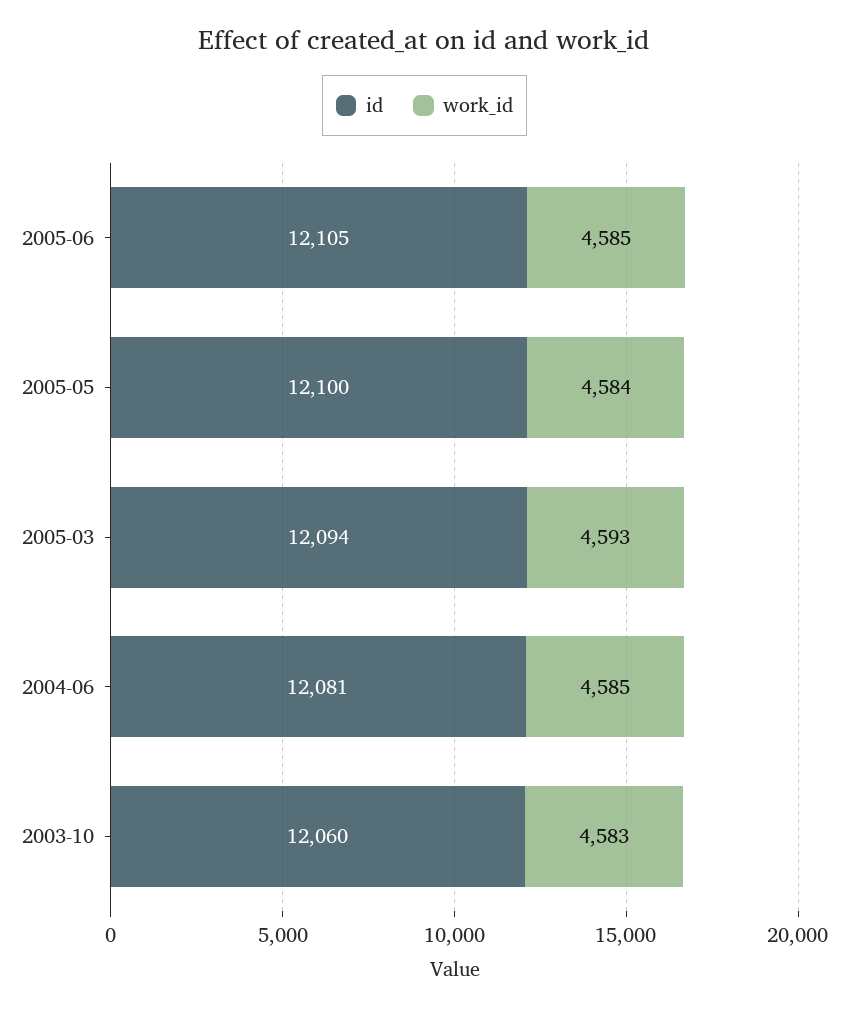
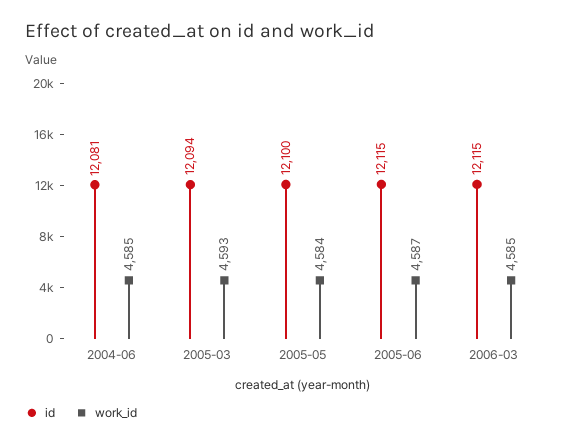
id, 2005-06: 12105 -> 12115
work_id, 2005-06: 4585 -> 4587
id, 2003-10: 12060 -> none
work_id, 2003-10: 4583 -> none
id, 2006-03: none -> 12115
work_id, 2006-03: none -> 4585

